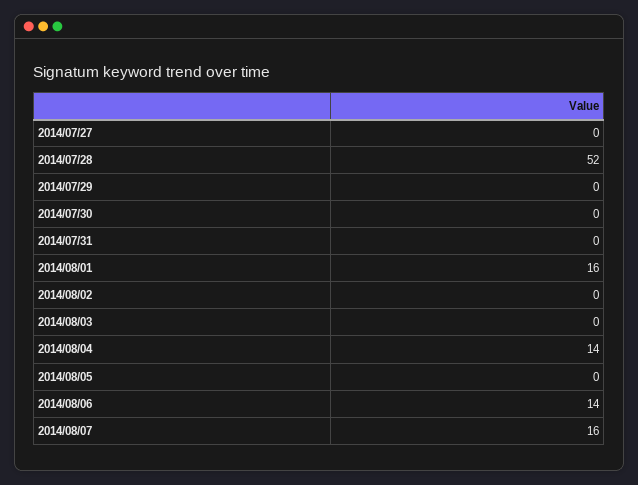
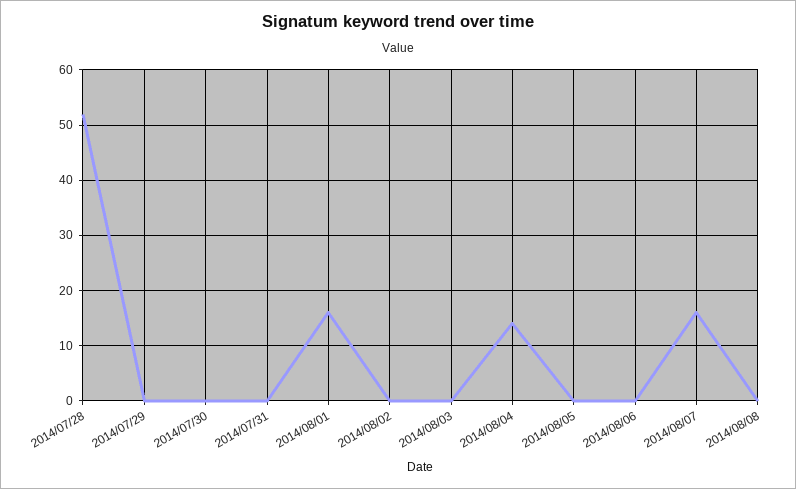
2014/07/27: 0 -> none
2014/08/06: 14 -> 0
2014/08/08: none -> 0

